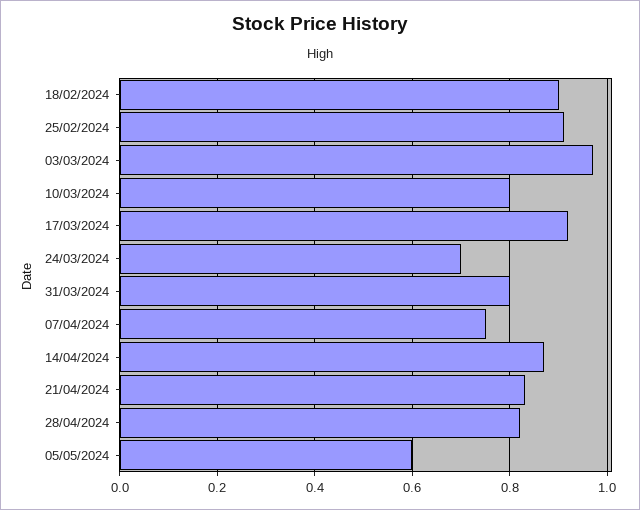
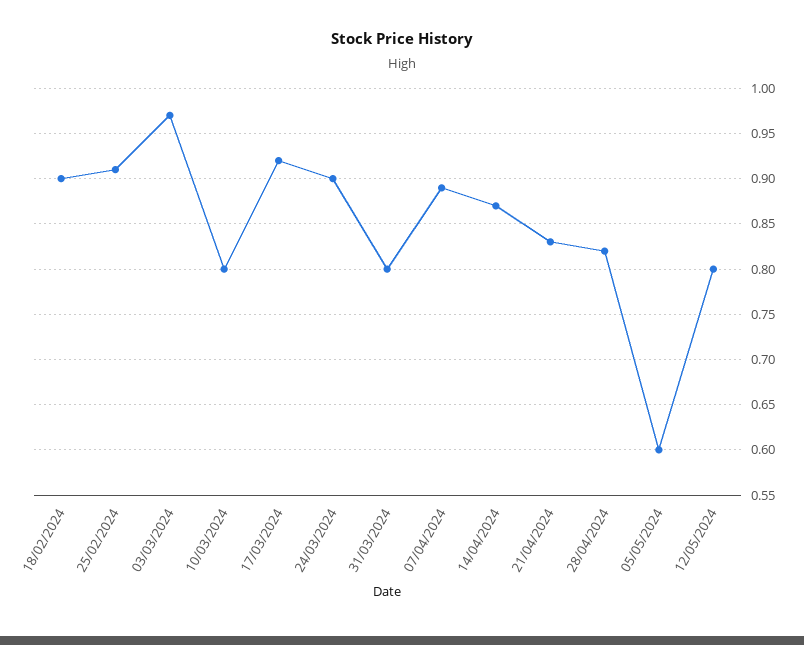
24/03/2024: 0.7 -> 0.9
07/04/2024: 0.75 -> 0.89
12/05/2024: none -> 0.8

